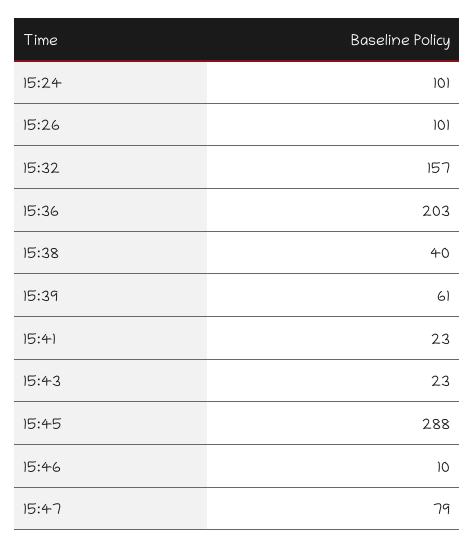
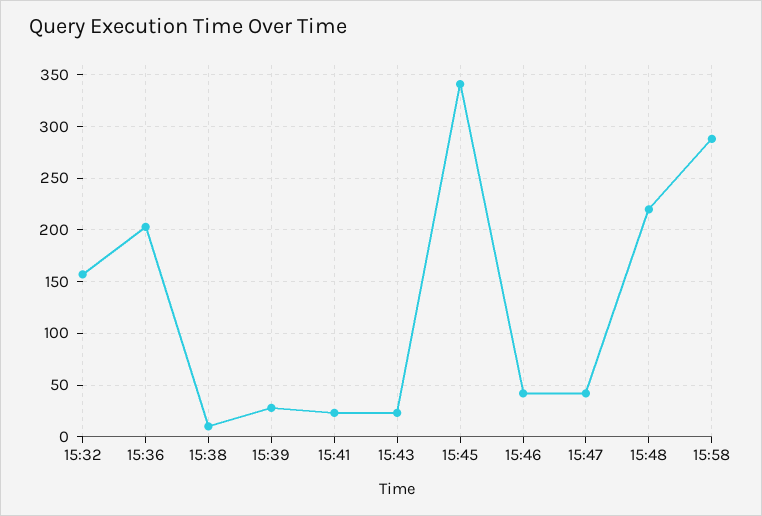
15:24: 101 -> none
15:26: 101 -> none
15:38: 40 -> 10
15:39: 61 -> 30
15:45: 288 -> 340
15:46: 10 -> 40
15:47: 79 -> 40
15:48: none -> 220
15:58: none -> 290

